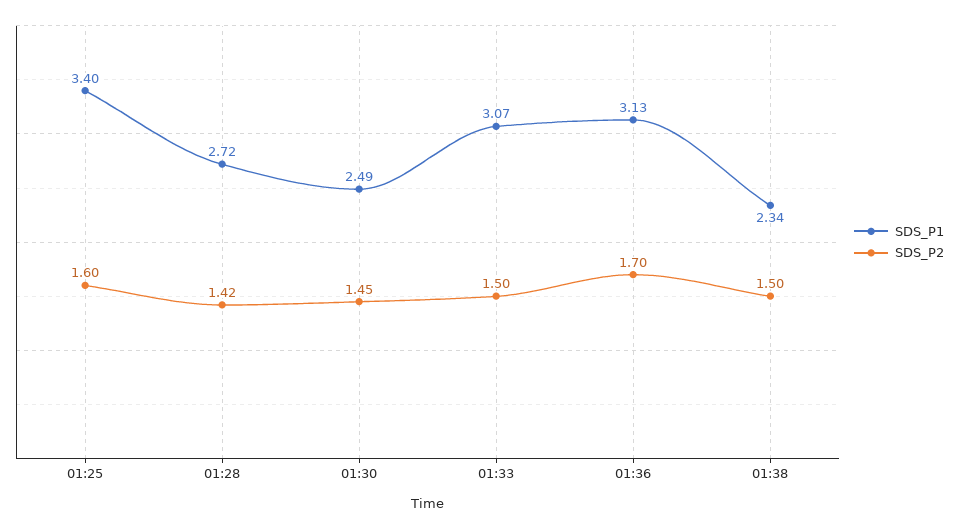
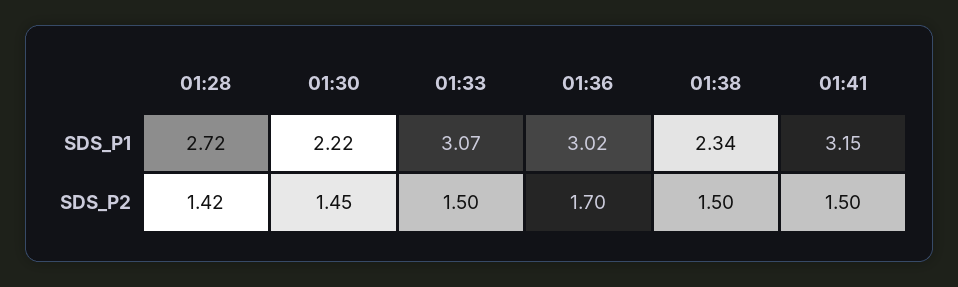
SDS_P1, 01:25: 3.4 -> none
SDS_P2, 01:25: 1.6 -> none
SDS_P1, 01:30: 2.49 -> 2.22
SDS_P1, 01:36: 3.13 -> 3.02
SDS_P1, 01:41: none -> 3.15
SDS_P2, 01:41: none -> 1.5

